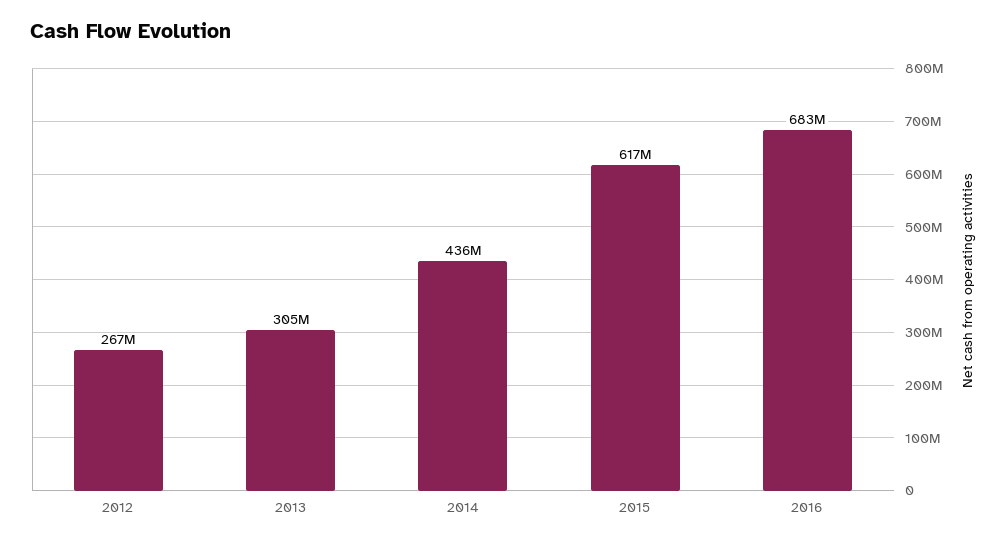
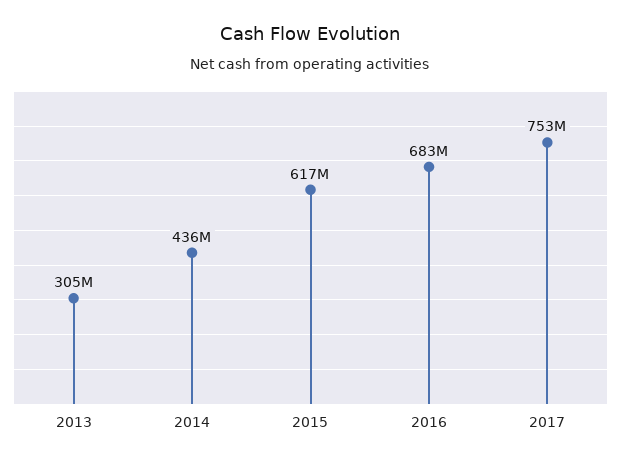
2012: 267000000 -> none
2017: none -> 753000000

